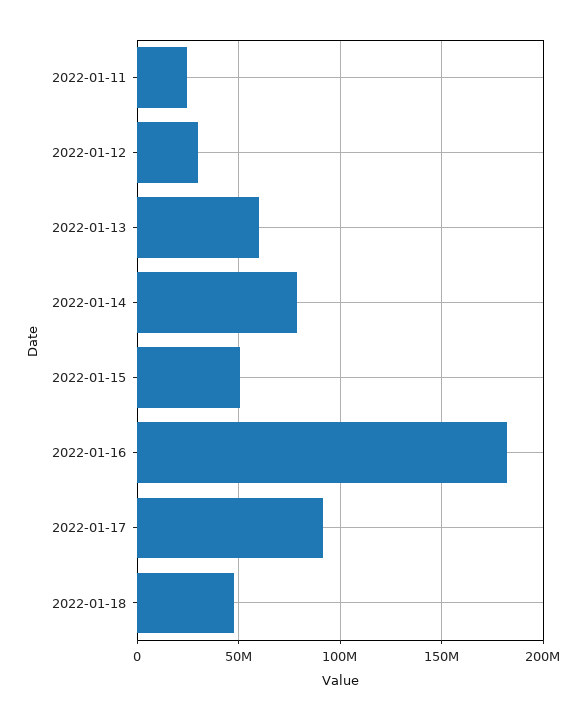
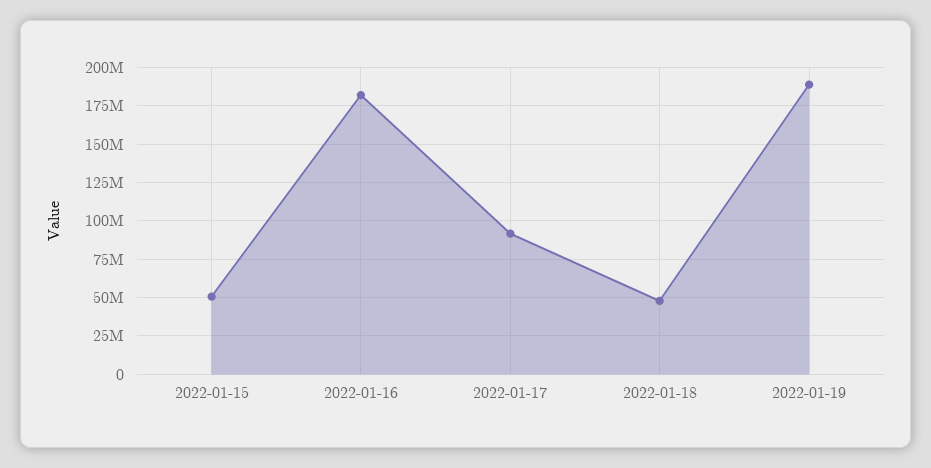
2022-01-11: 25000000 -> none
2022-01-12: 30000000 -> none
2022-01-13: 60000000 -> none
2022-01-14: 80000000 -> none
2022-01-19: none -> 190000000

